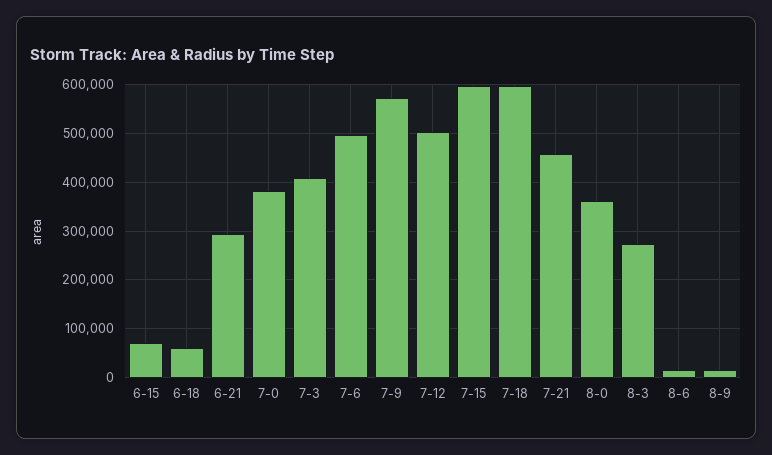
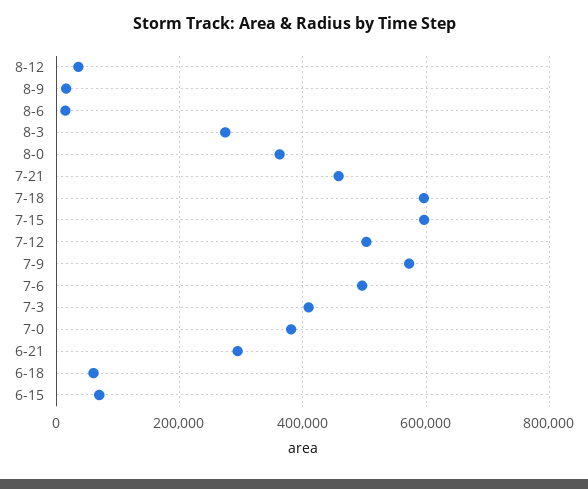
8-12: none -> 40000

